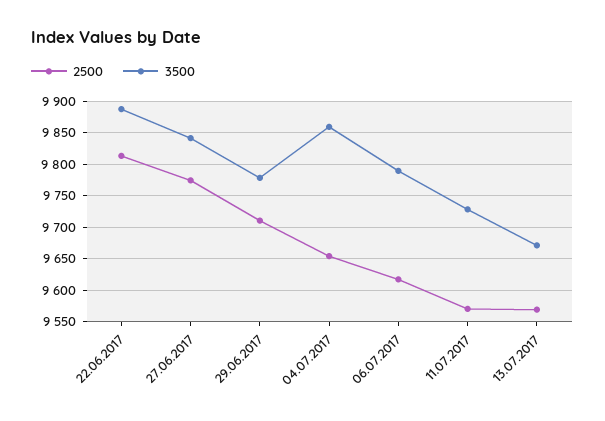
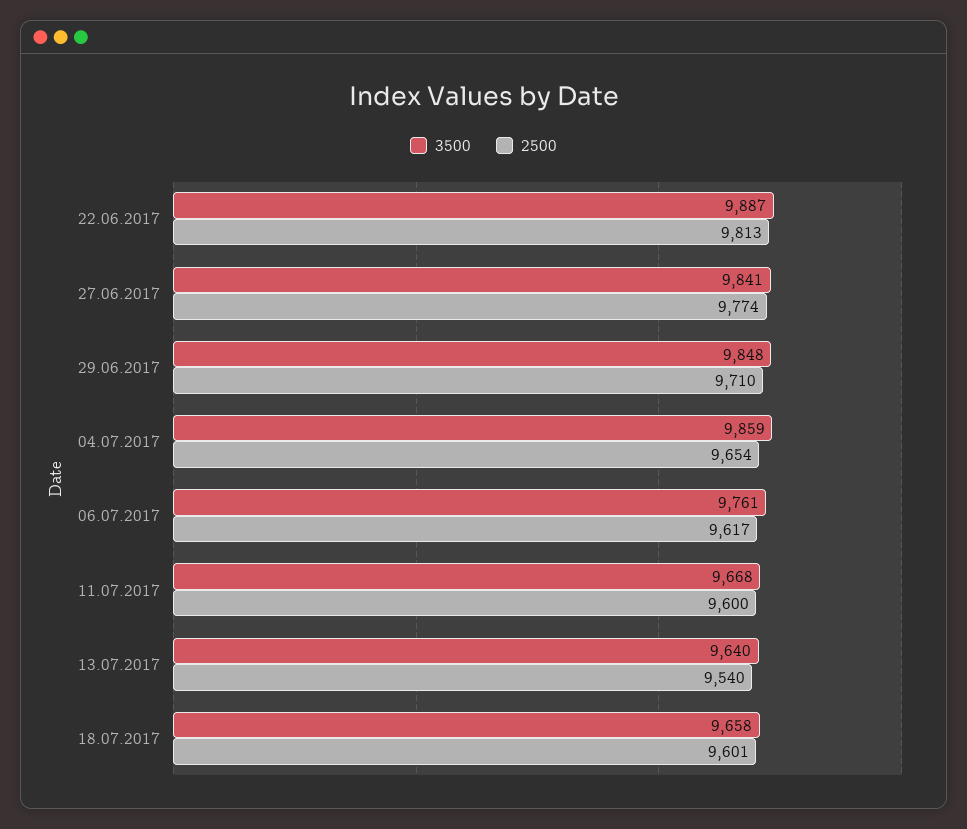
3500, 29.06.2017: 9780 -> 9848
3500, 06.07.2017: 9790 -> 9761
2500, 11.07.2017: 9570 -> 9600
3500, 11.07.2017: 9730 -> 9668
2500, 13.07.2017: 9570 -> 9540
3500, 13.07.2017: 9670 -> 9640
3500, 18.07.2017: none -> 9658
2500, 18.07.2017: none -> 9601

